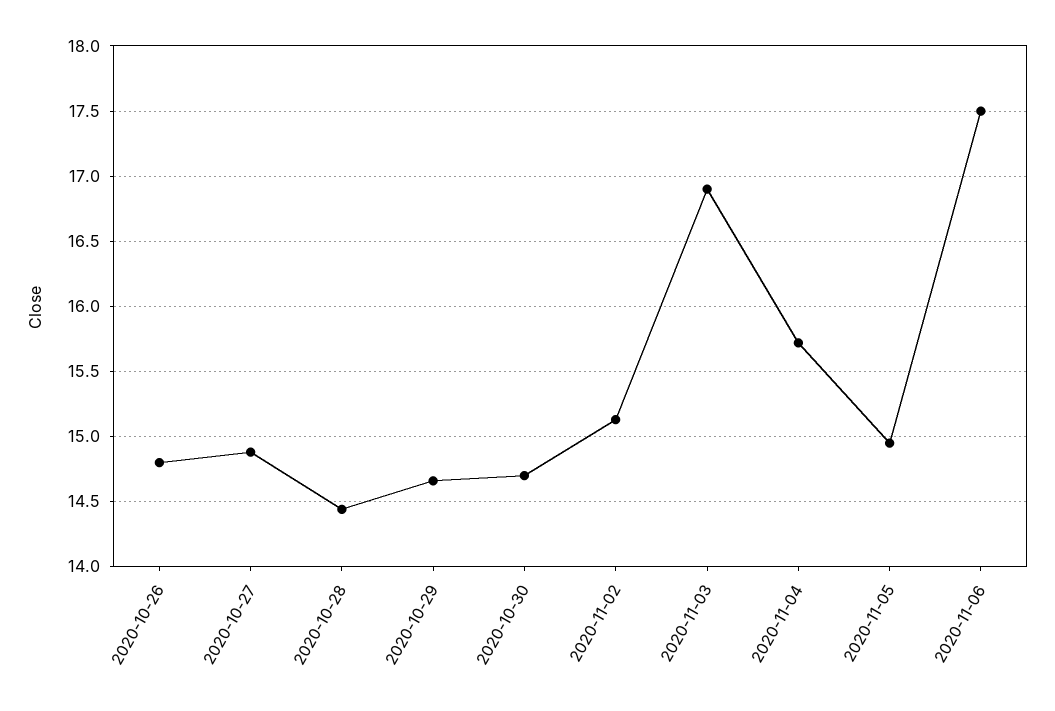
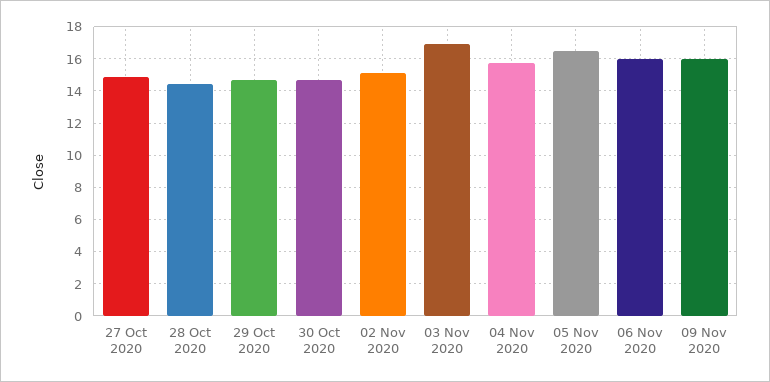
2020-10-26: 14.8 -> none
2020-11-05: 14.95 -> 16.5
2020-11-06: 17.5 -> 16
09 Nov 2020: none -> 16

